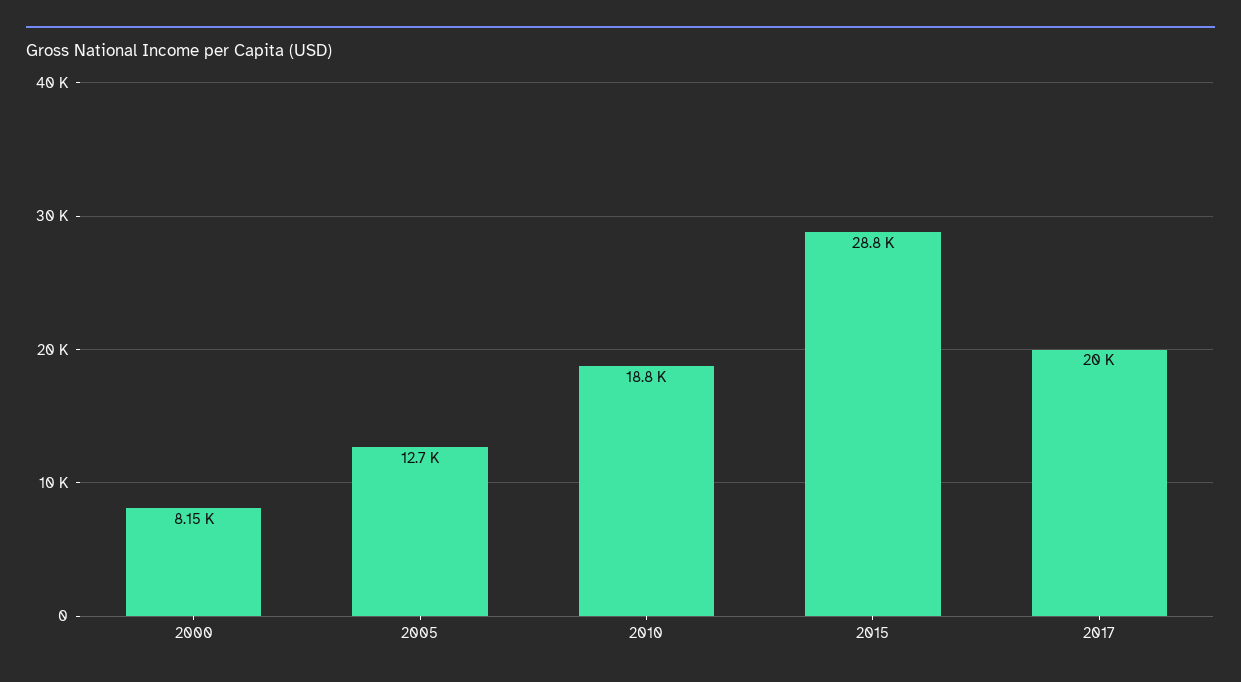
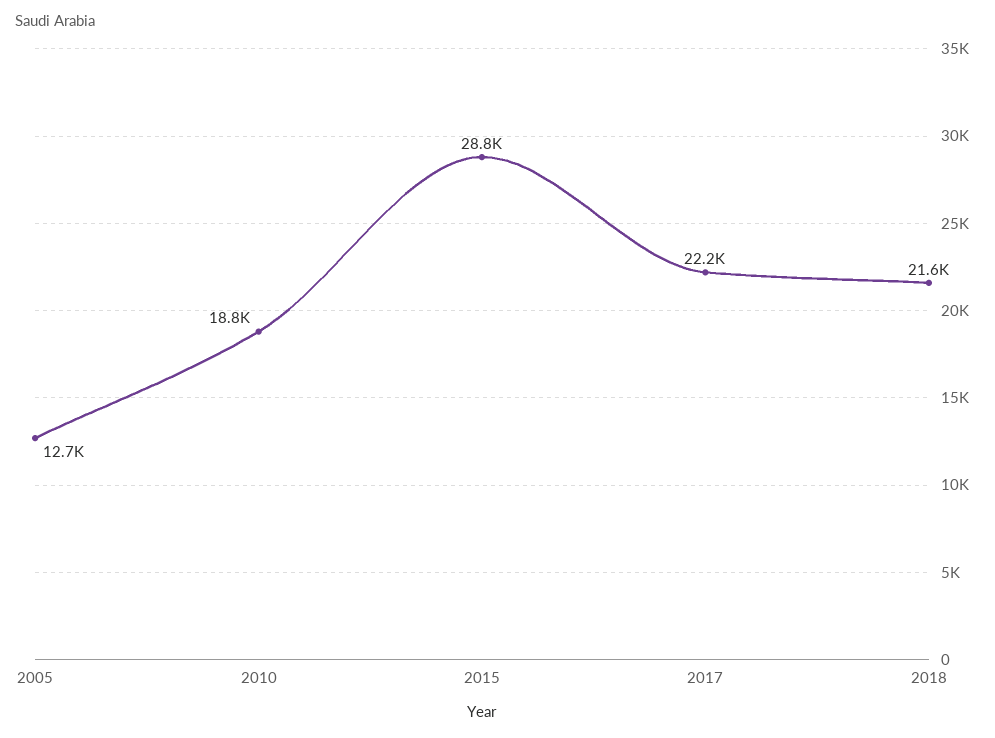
2000: 8150 -> none
2017: 20000 -> 22200
2018: none -> 21600

